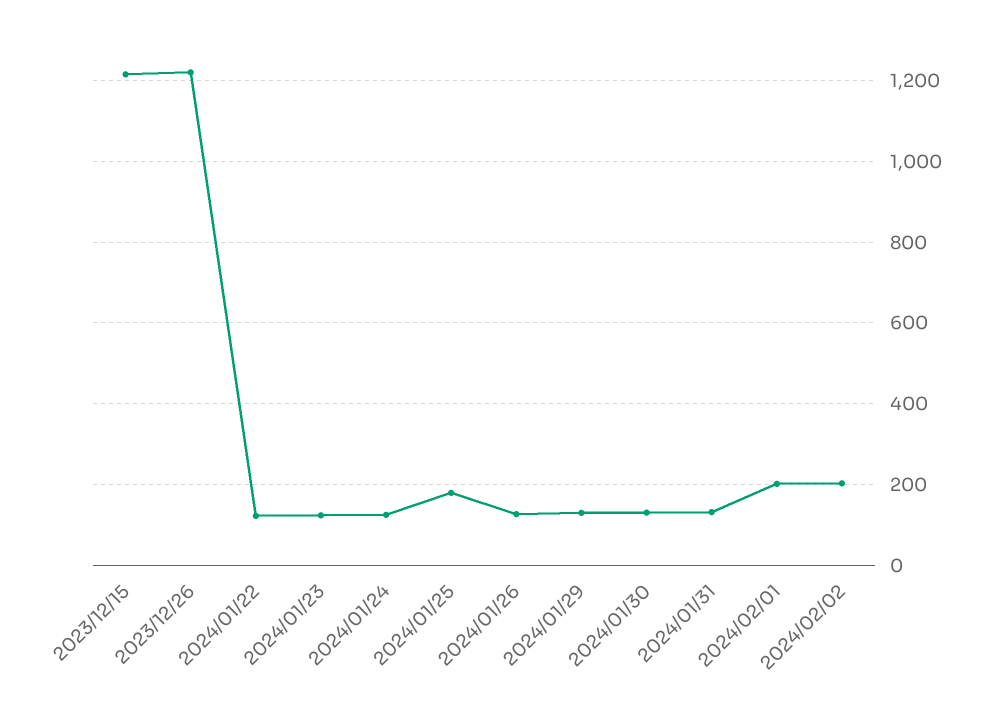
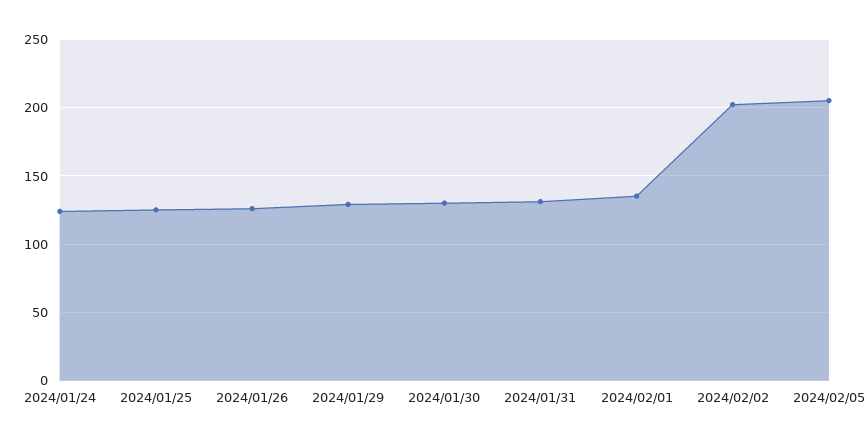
2023/12/15: 1220 -> none
2023/12/26: 1220 -> none
2024/01/22: 120 -> none
2024/01/23: 120 -> none
2024/01/25: 180 -> 125
2024/02/01: 200 -> 135
2024/02/05: none -> 205

